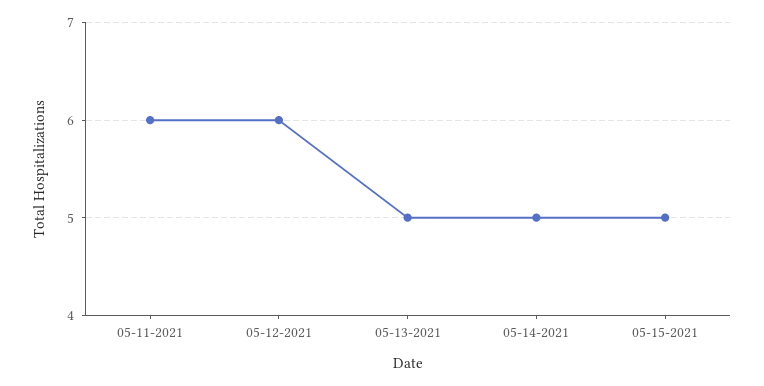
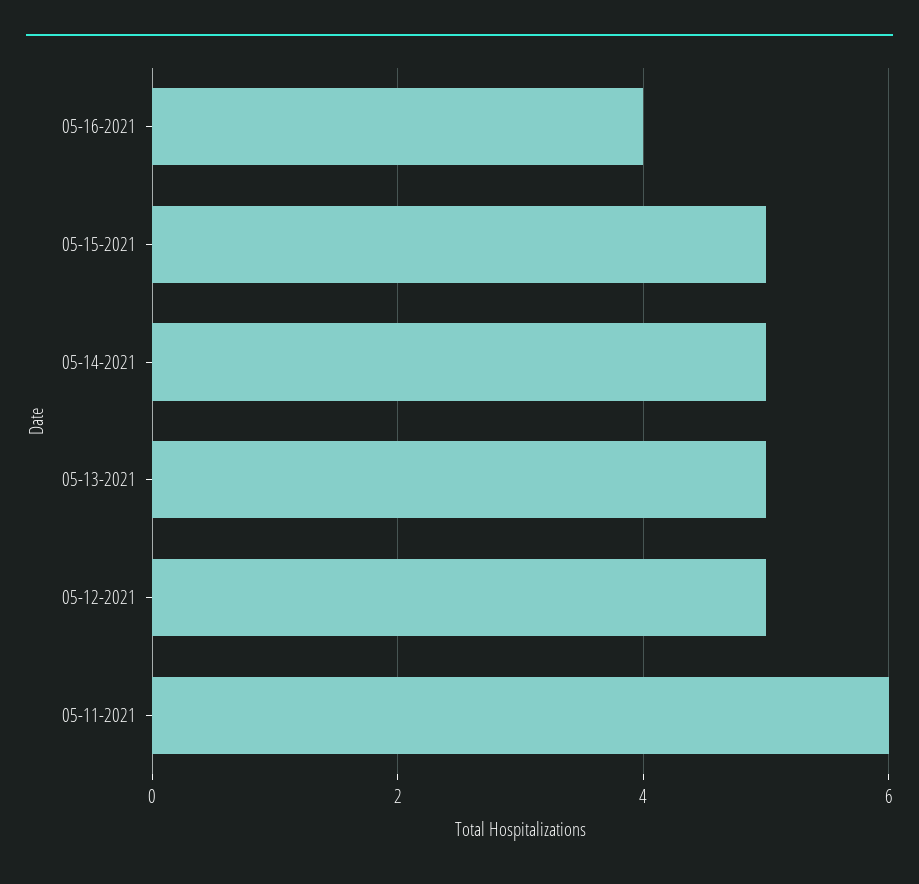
05-12-2021: 6 -> 5
05-16-2021: none -> 4

